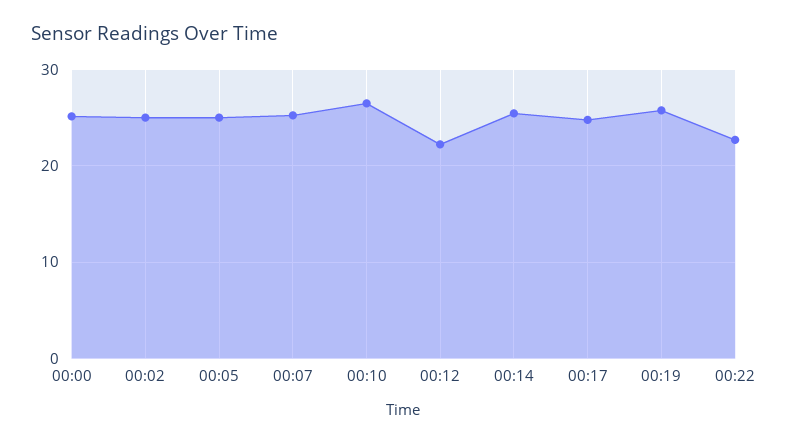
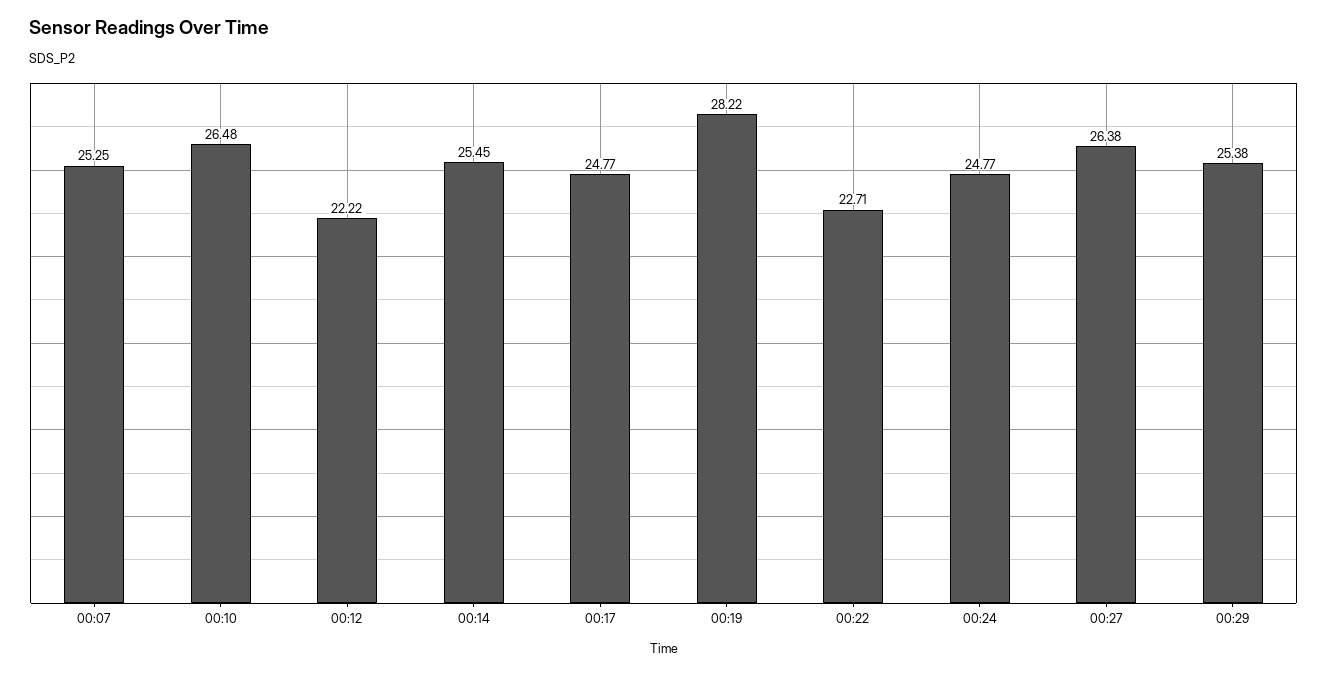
00:00: 25 -> none
00:02: 25 -> none
00:05: 25 -> none
00:19: 26 -> 28.22
00:24: none -> 24.77
00:27: none -> 26.38
00:29: none -> 25.38

